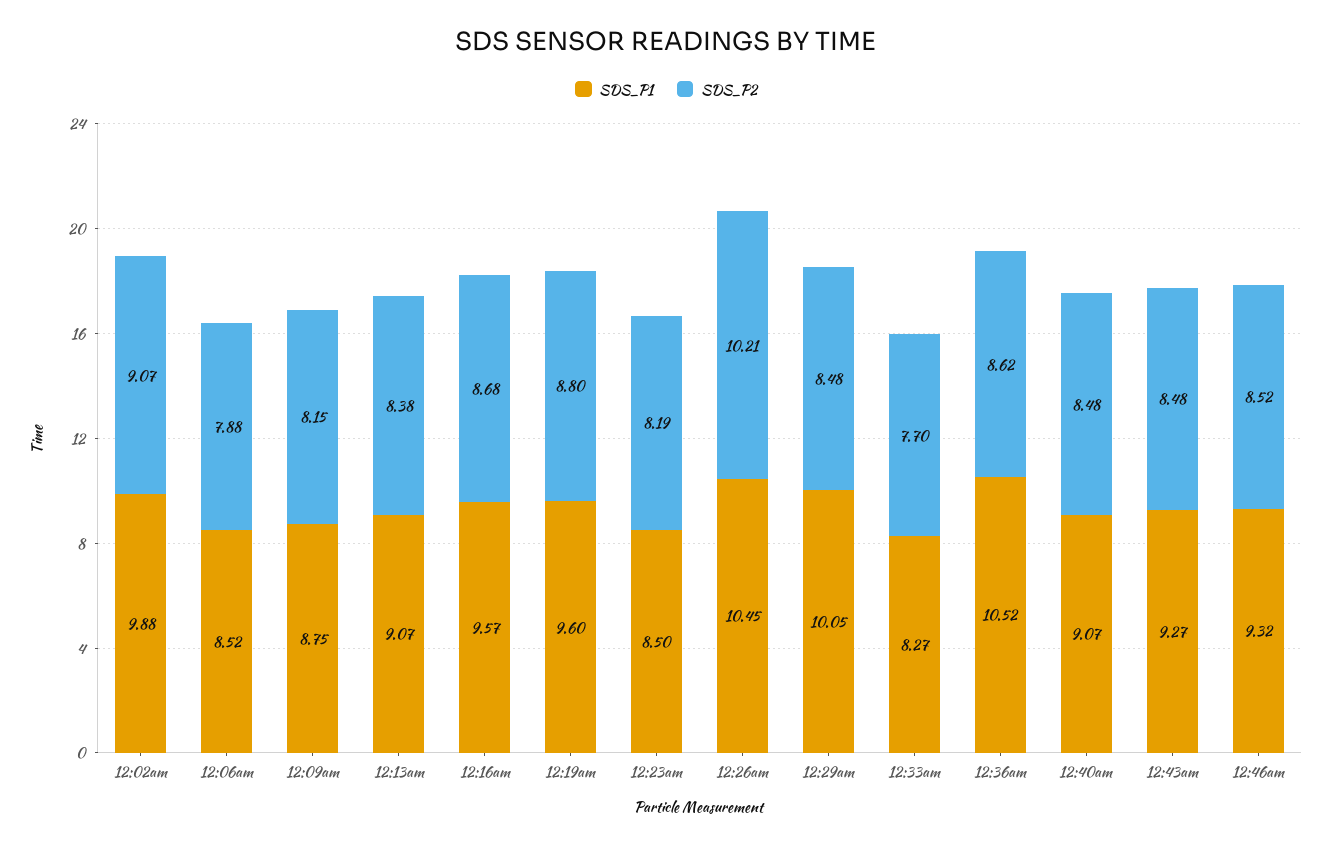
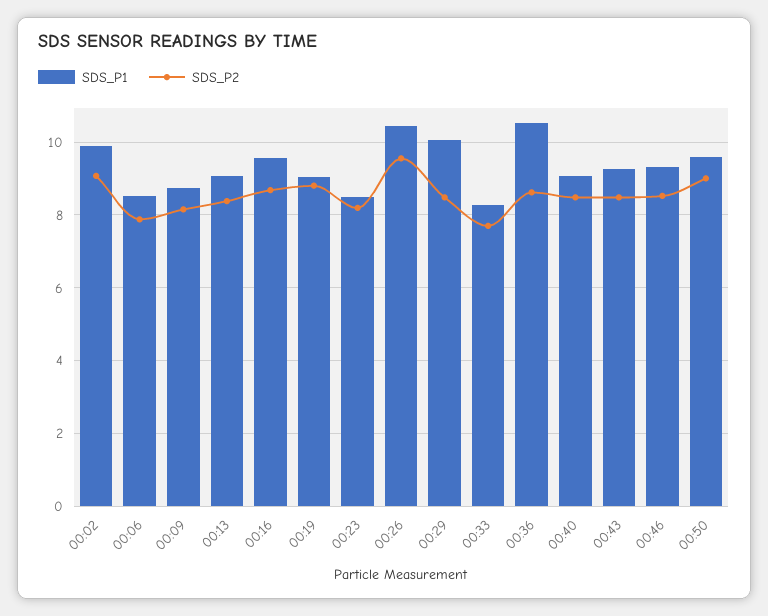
SDS_P1, 12:19am: 9.6 -> 9
SDS_P2, 12:26am: 10.21 -> 9.6
SDS_P1, 00:50: none -> 9.6
SDS_P2, 00:50: none -> 9

